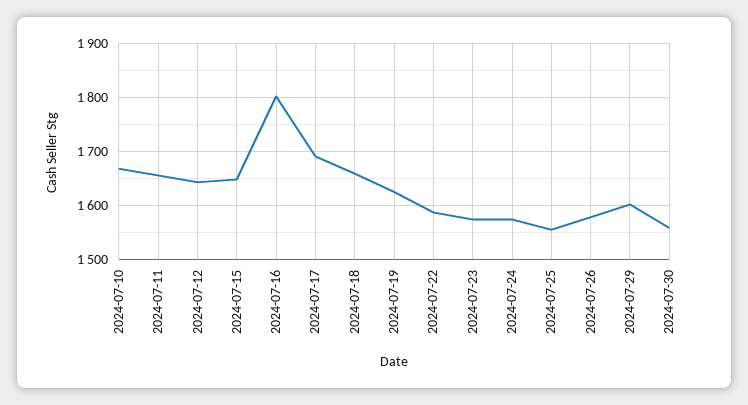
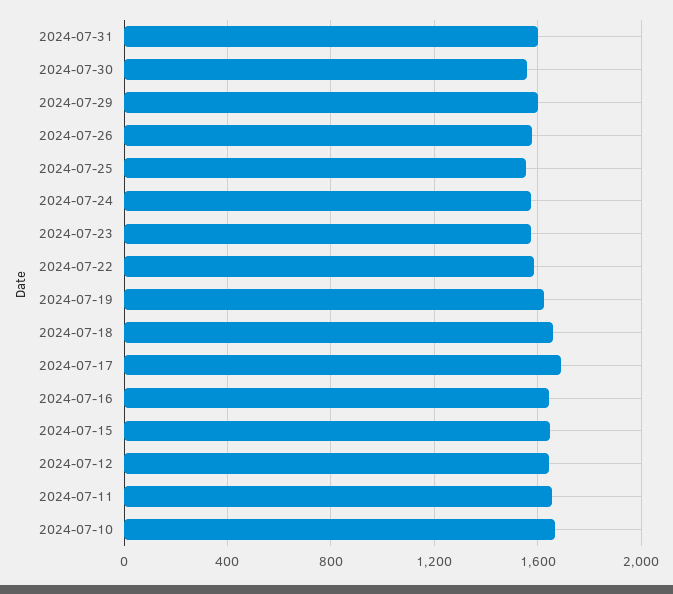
2024-07-16: 1800 -> 1650
2024-07-31: none -> 1600

